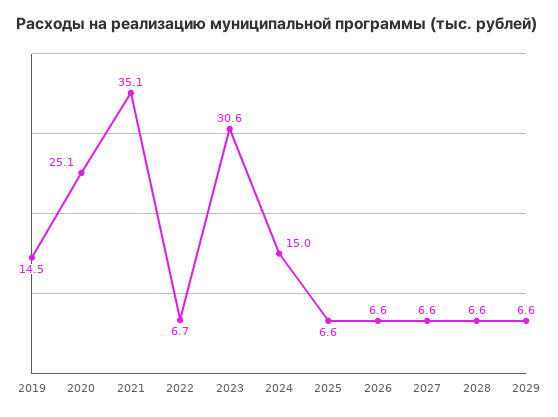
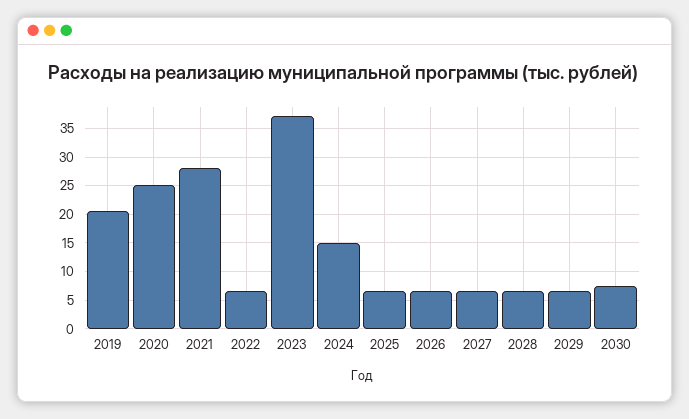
2019: 14.5 -> 20
2021: 35.1 -> 27.5
2023: 30.6 -> 37.5
2030: none -> 7.5

